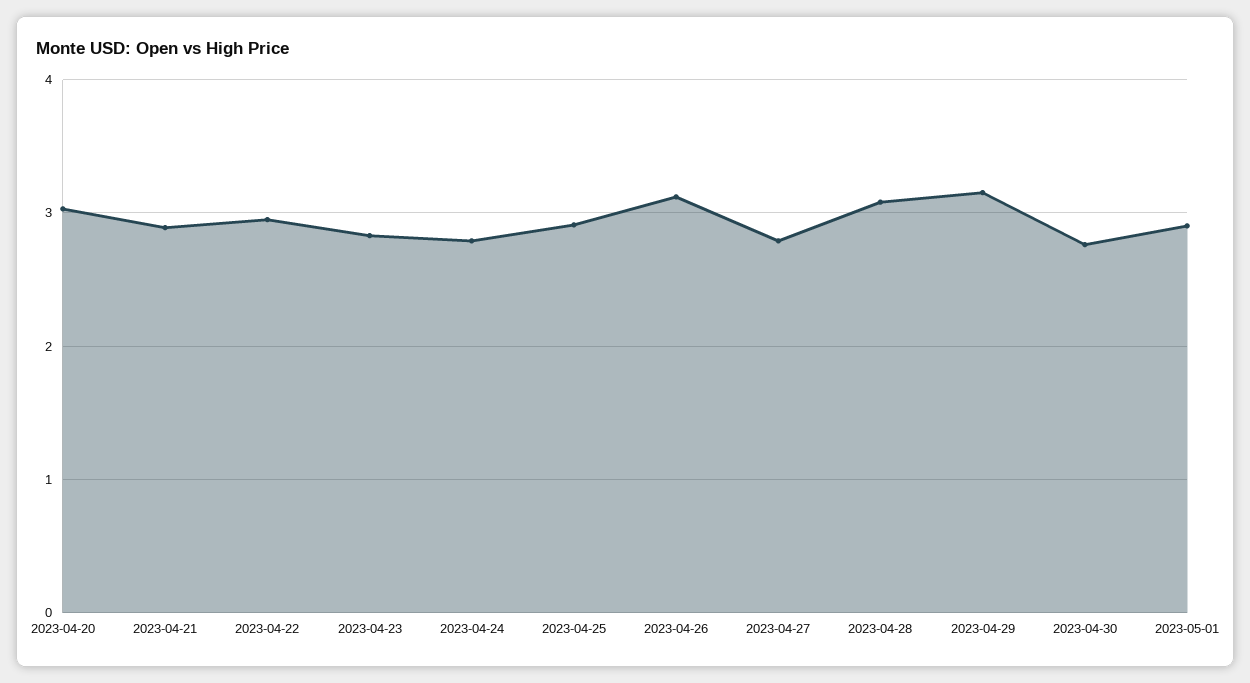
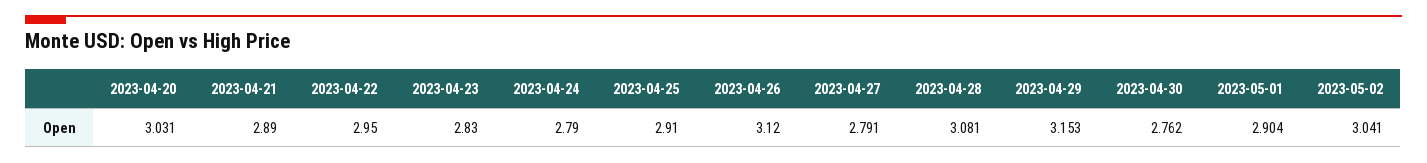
2023-05-02: none -> 3.041

